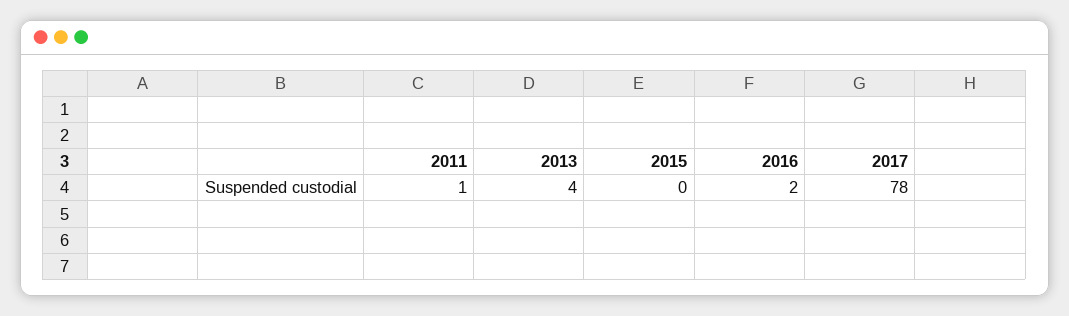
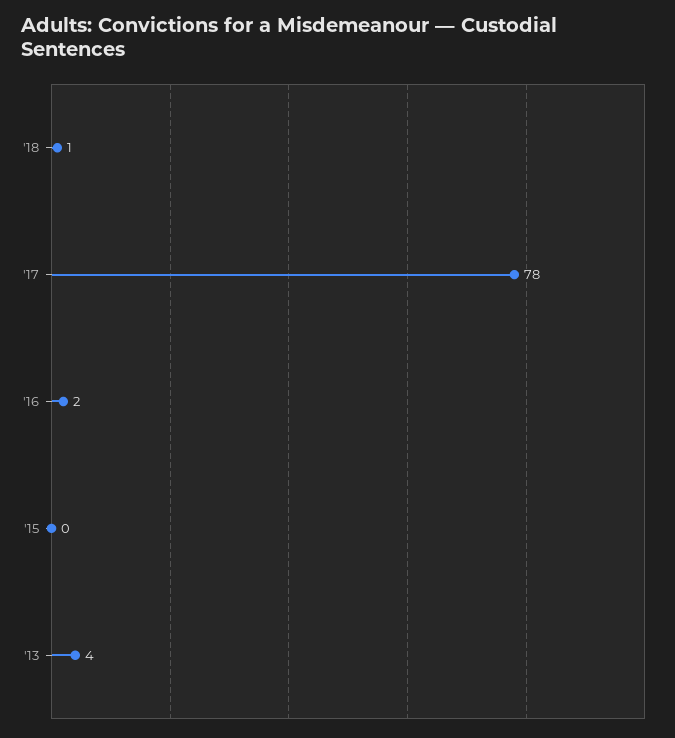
2011: 1 -> none
'18: none -> 1

